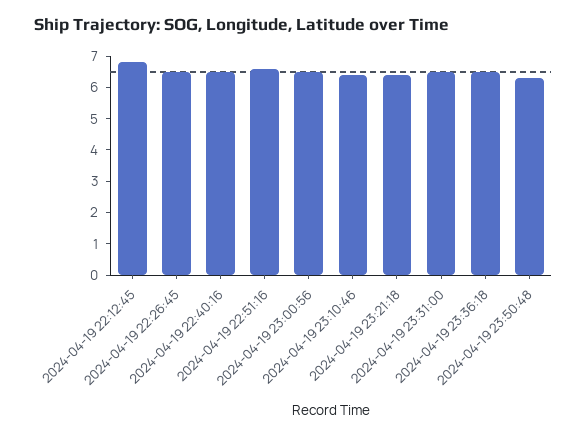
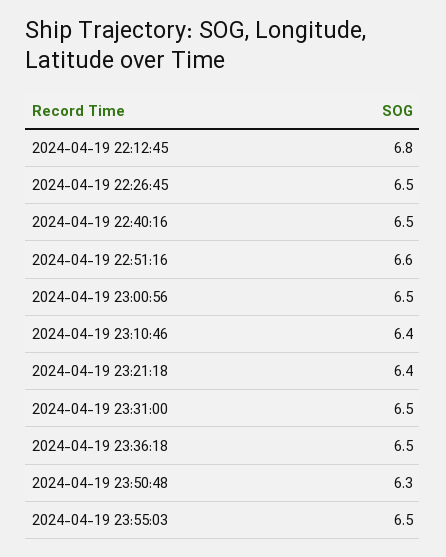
2024-04-19 23:55:03: none -> 6.5

